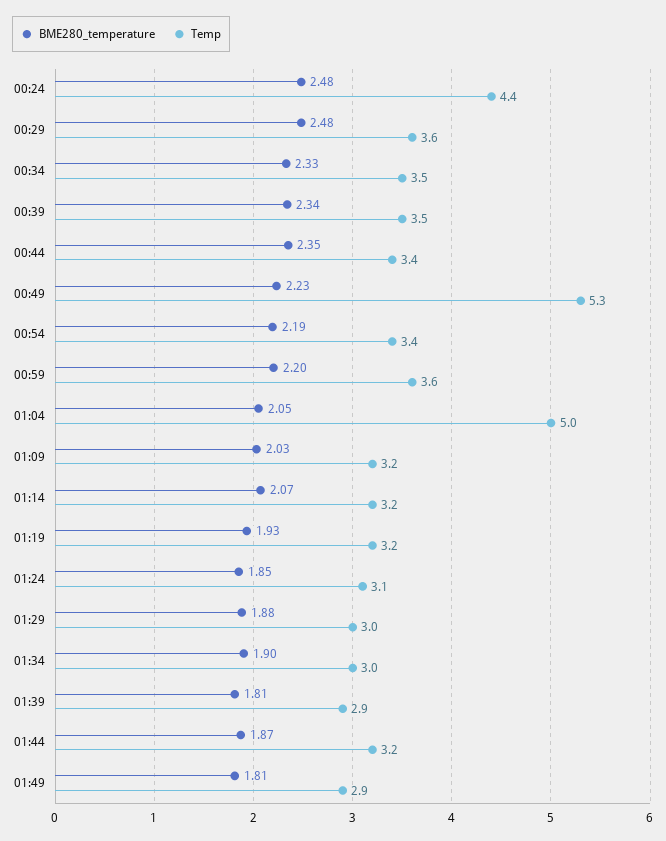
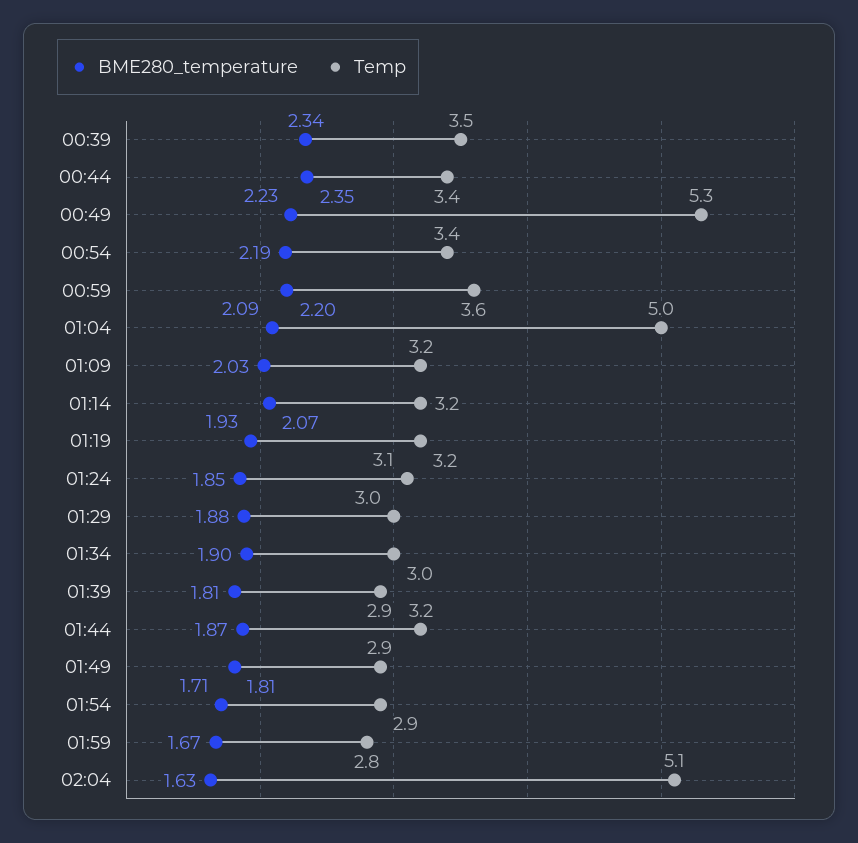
BME280_temperature, 00:24: 2.48 -> none
Temp, 00:24: 4.4 -> none
BME280_temperature, 00:29: 2.48 -> none
Temp, 00:29: 3.6 -> none
BME280_temperature, 00:34: 2.33 -> none
Temp, 00:34: 3.5 -> none
BME280_temperature, 01:04: 2.05 -> 2.09
BME280_temperature, 01:54: none -> 1.71
Temp, 01:54: none -> 2.9
BME280_temperature, 01:59: none -> 1.67
Temp, 01:59: none -> 2.8
BME280_temperature, 02:04: none -> 1.63
Temp, 02:04: none -> 5.1

